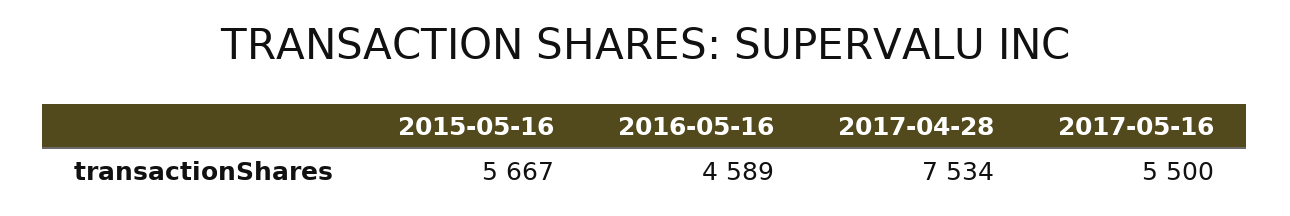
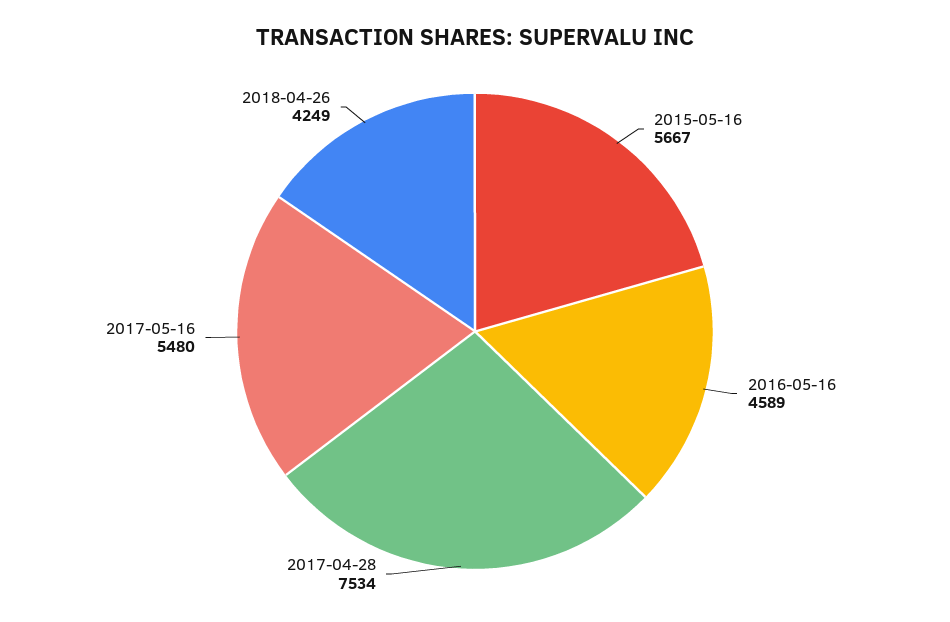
2017-05-16: 5500 -> 5480
2018-04-26: none -> 4249

